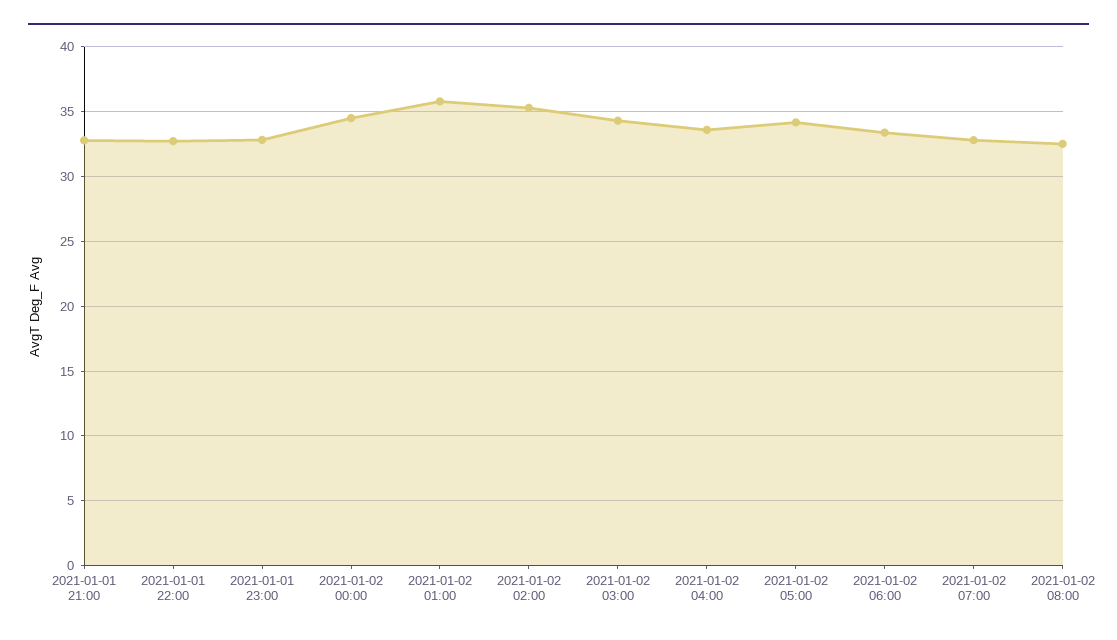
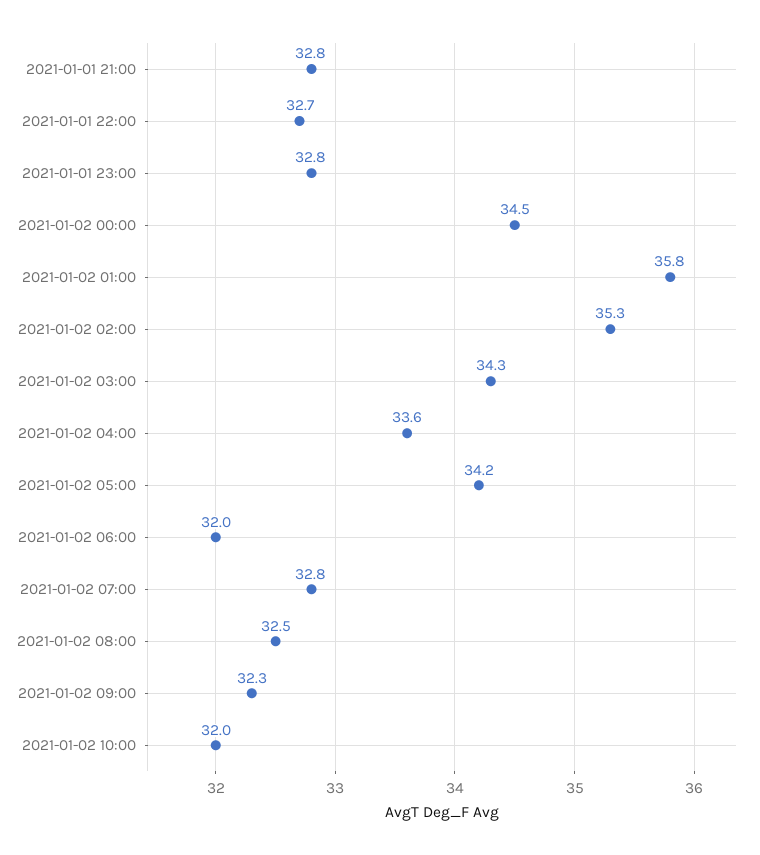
2021-01-02 06:00: 33.5 -> 32
2021-01-02 09:00: none -> 32.3
2021-01-02 10:00: none -> 32

